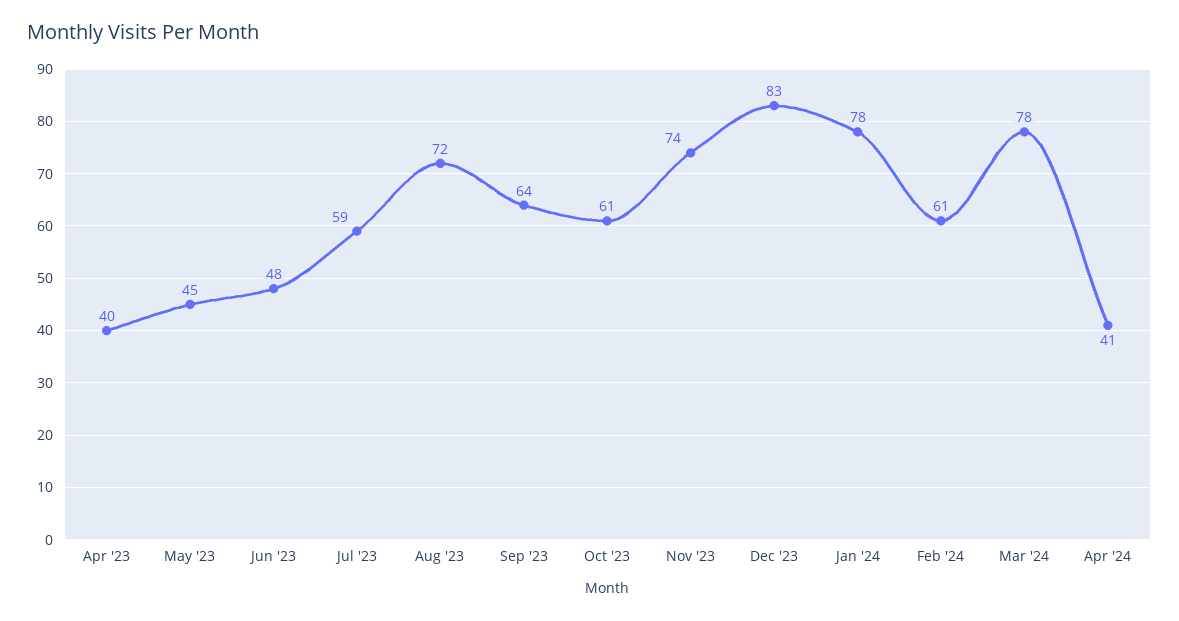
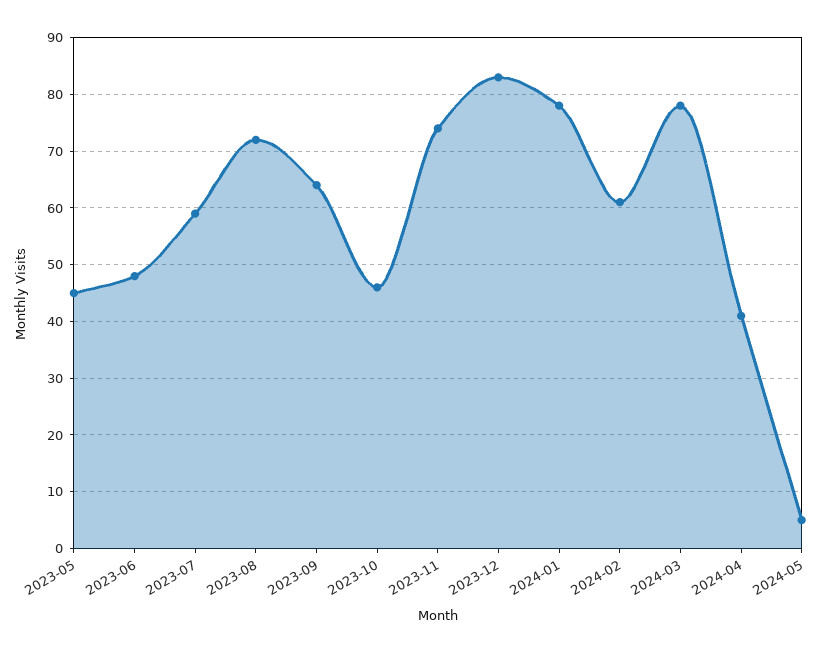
Apr '23: 40 -> none
Oct '23: 61 -> 45
2024-05: none -> 5

